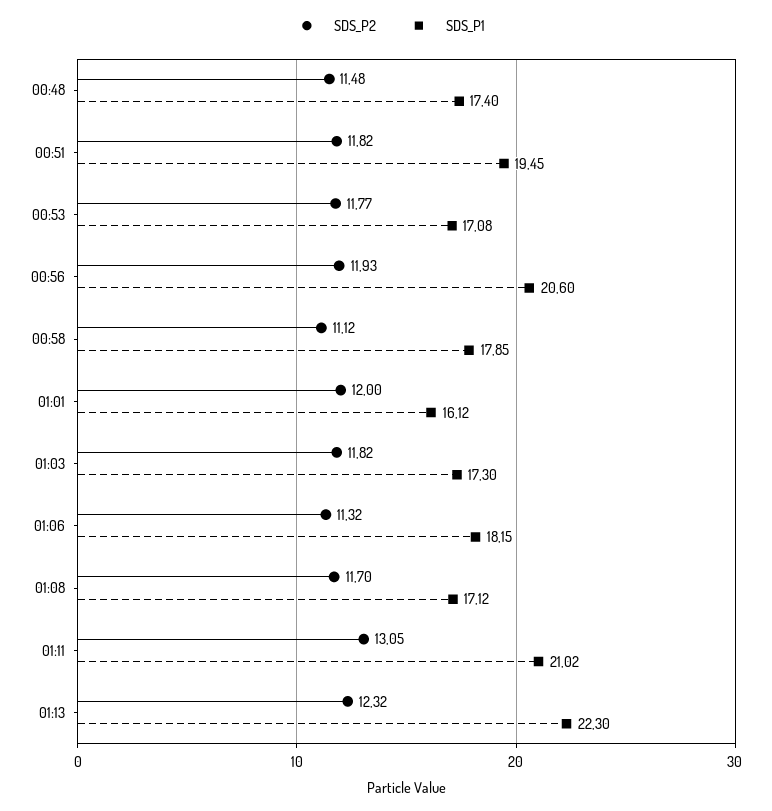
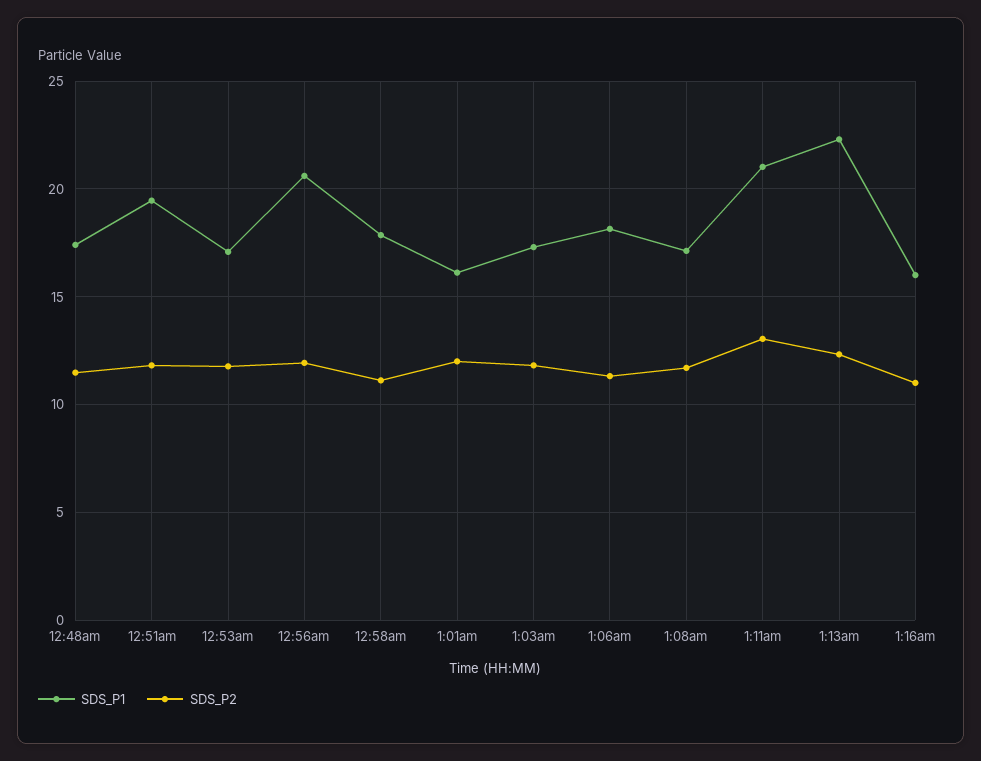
SDS_P1, 1:16am: none -> 16
SDS_P2, 1:16am: none -> 11

